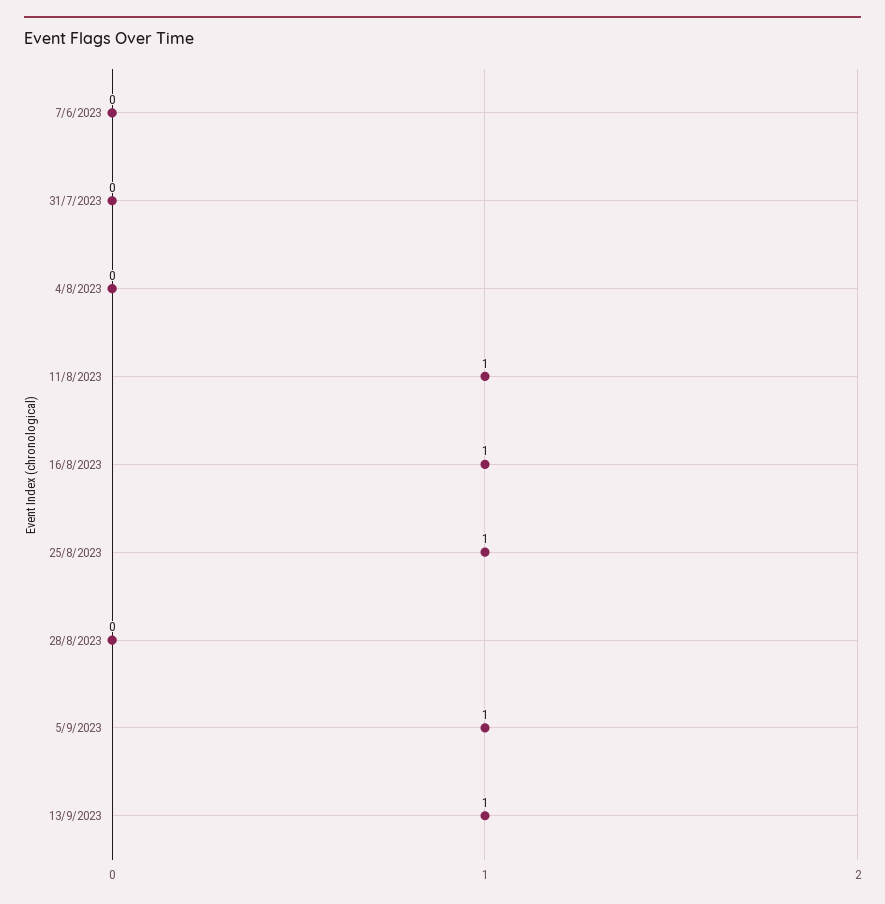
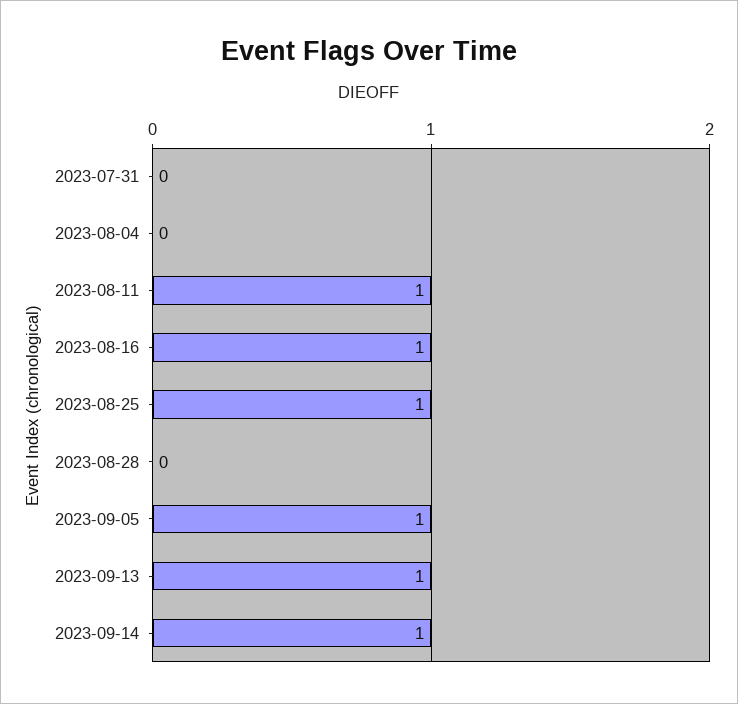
7/6/2023: 0 -> none
2023-09-14: none -> 1

